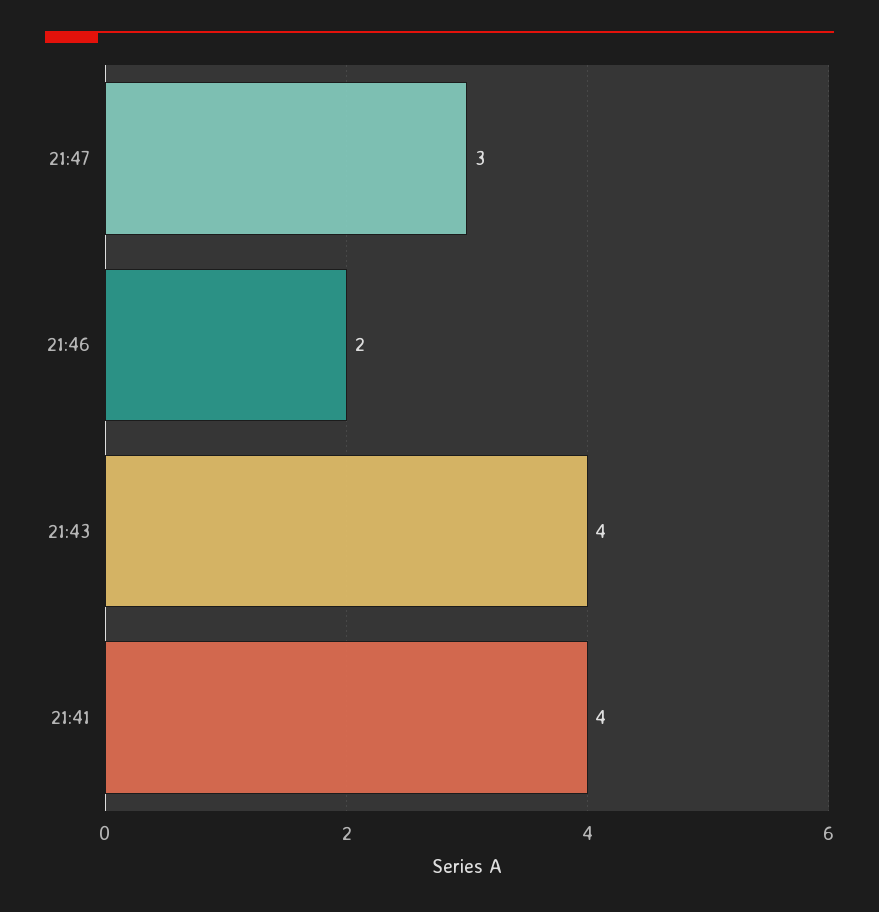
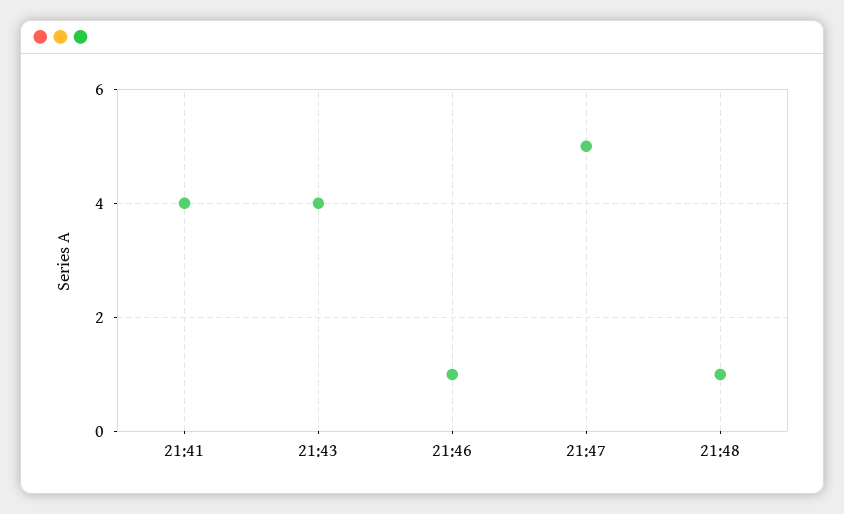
21:47: 3 -> 5
21:46: 2 -> 1
21:48: none -> 1

